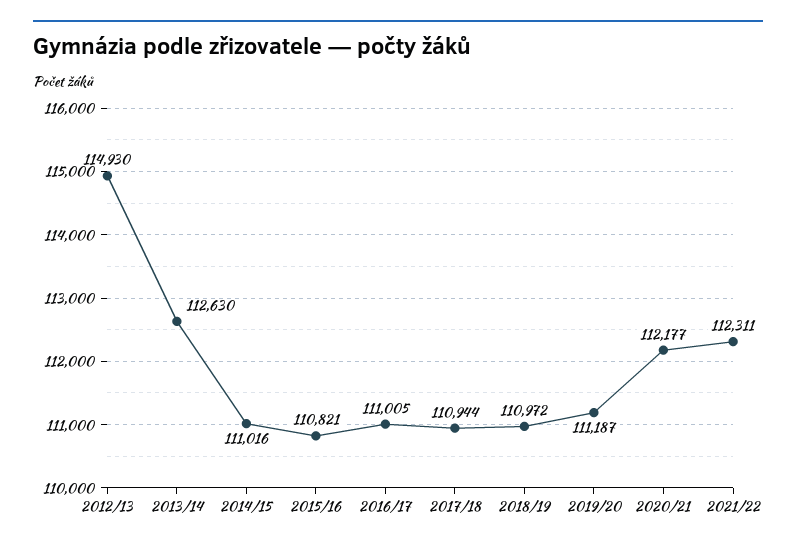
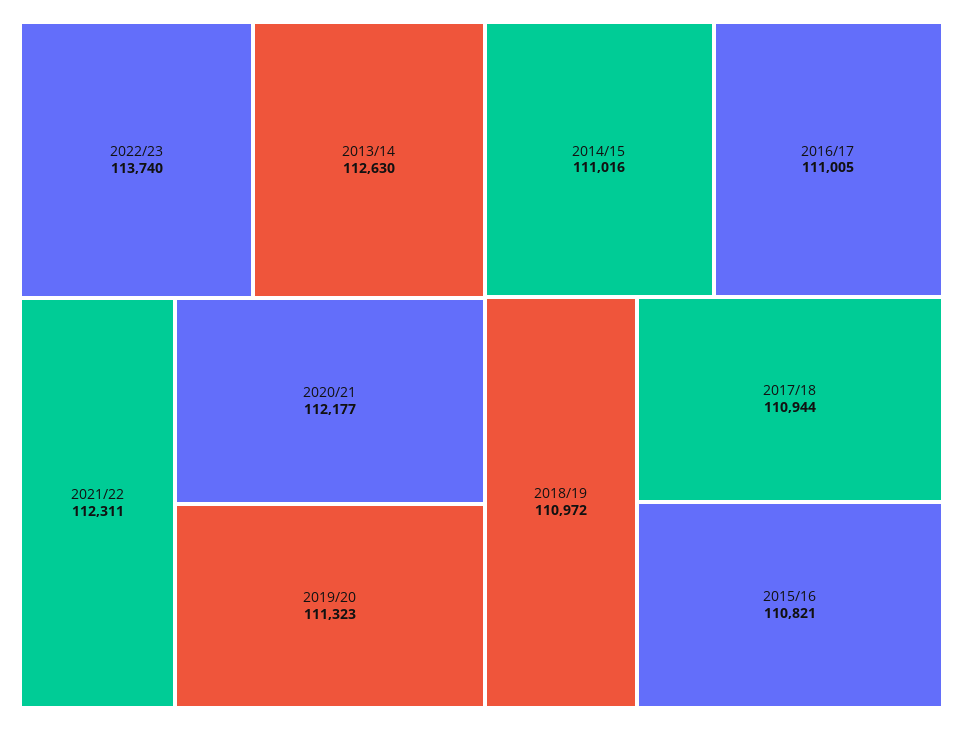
2012/13: 114930 -> none
2019/20: 111187 -> 111323
2022/23: none -> 113740

